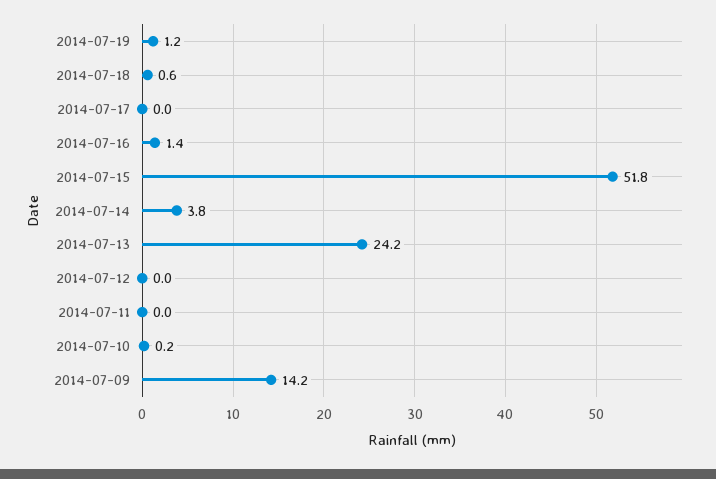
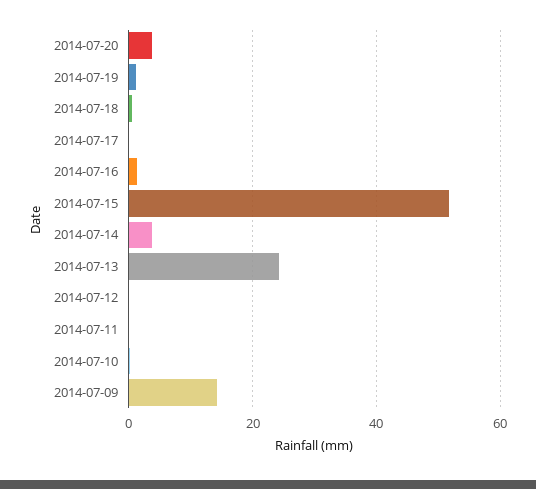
2014-07-20: none -> 4

